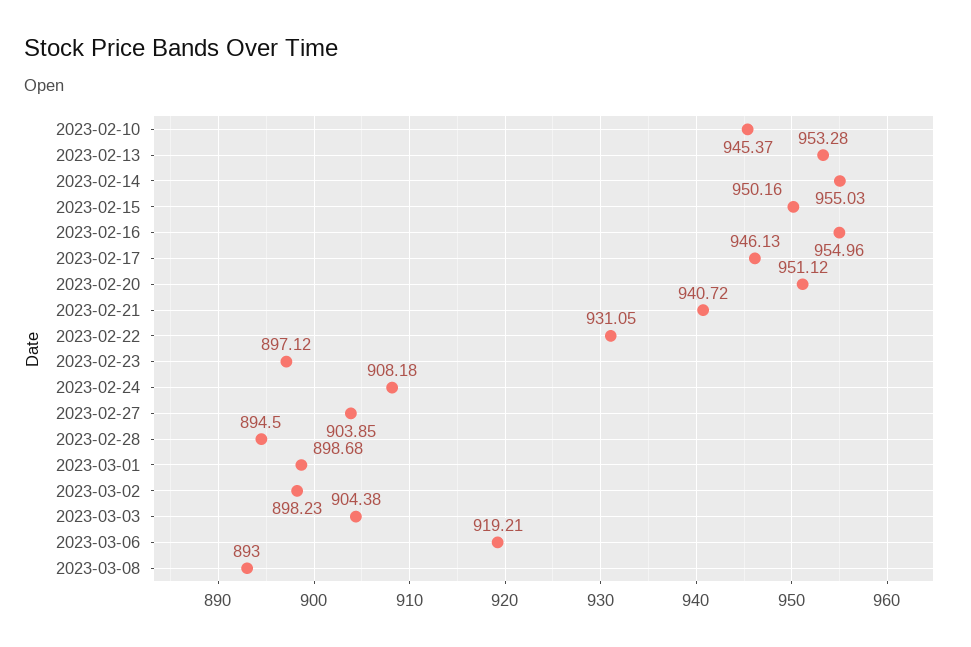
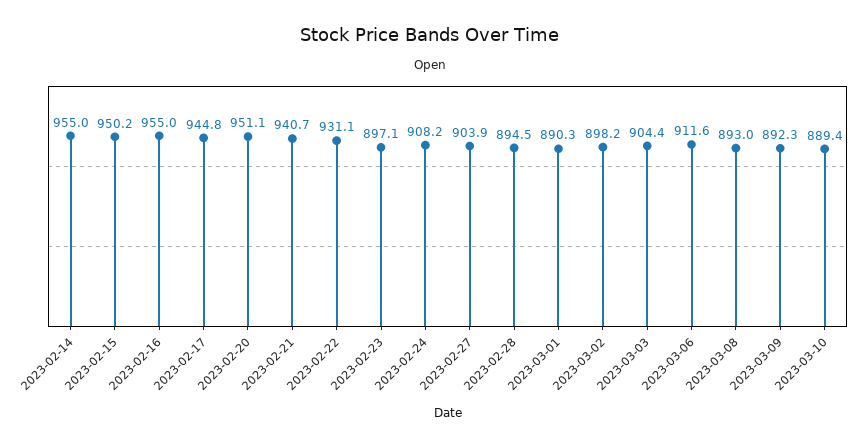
2023-02-10: 945.37 -> none
2023-02-13: 953.28 -> none
2023-02-17: 946.13 -> 944.8
2023-03-01: 898.68 -> 890.3
2023-03-06: 919.21 -> 911.6
2023-03-09: none -> 892.3
2023-03-10: none -> 889.4

